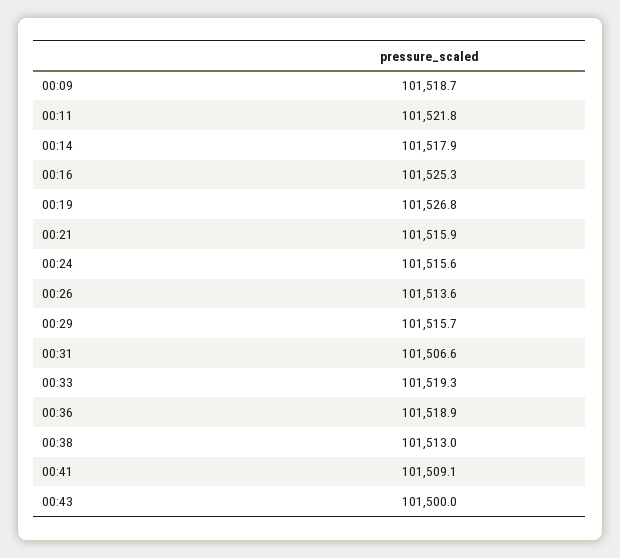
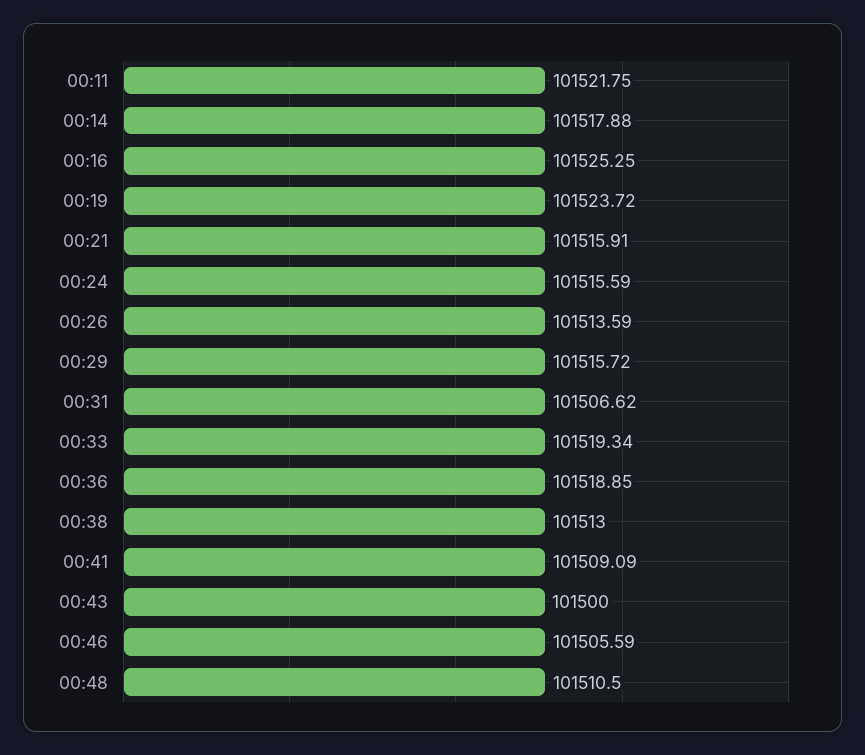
00:09: 101518.7 -> none
00:19: 101526.8 -> 101523.72
00:46: none -> 101505.59
00:48: none -> 101510.5

